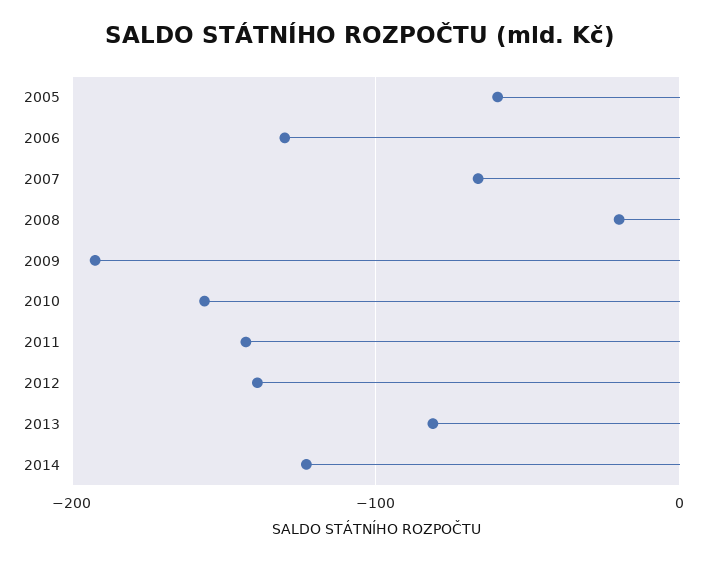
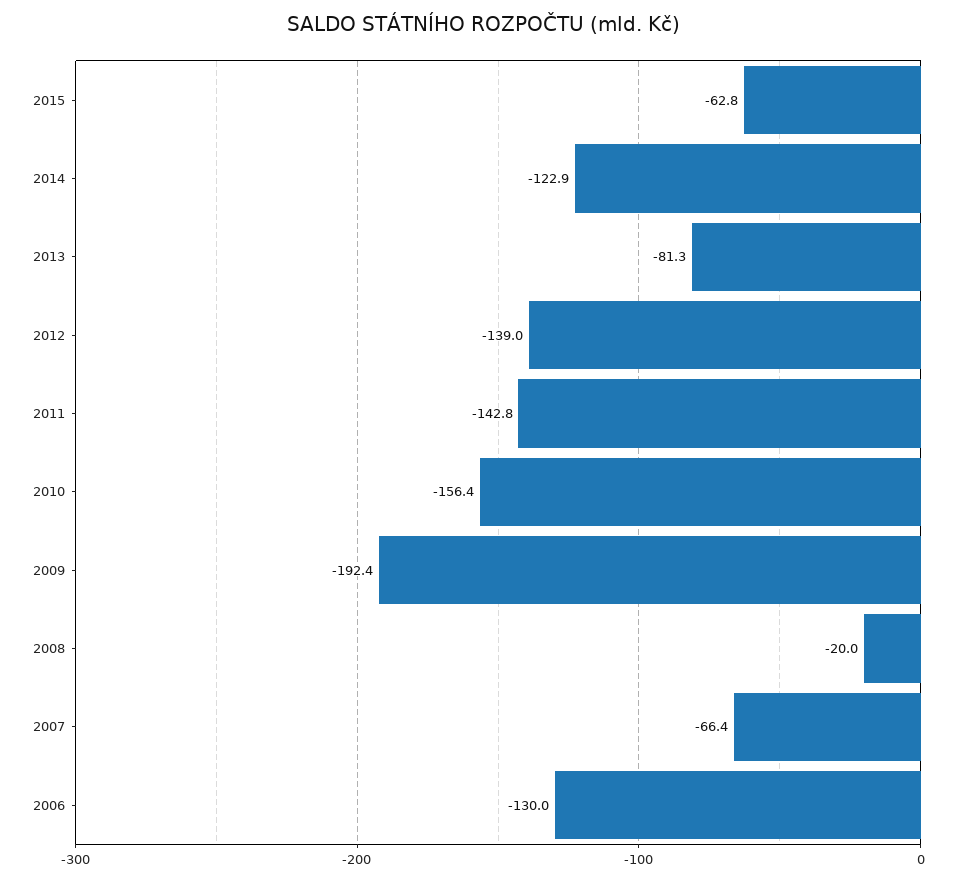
2005: -60 -> none
2015: none -> -62.8

